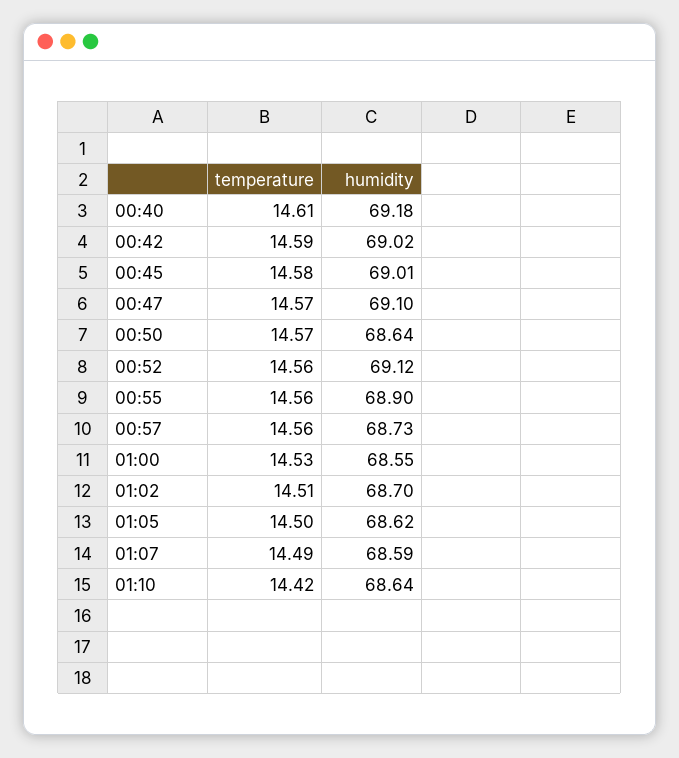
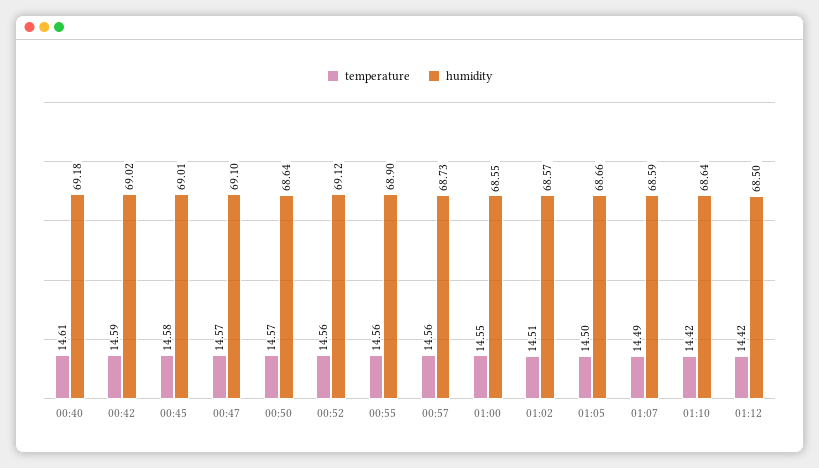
temperature, 01:00: 14.53 -> 14.55
humidity, 01:02: 68.7 -> 68.57
humidity, 01:05: 68.62 -> 68.66
temperature, 01:12: none -> 14.42
humidity, 01:12: none -> 68.5

